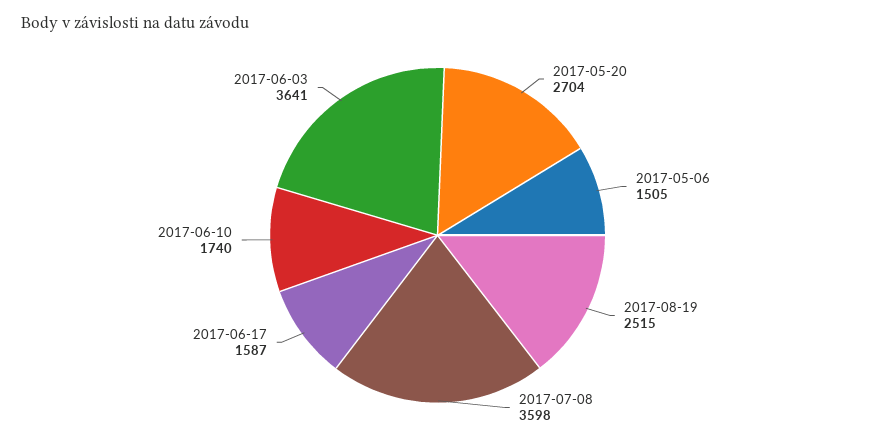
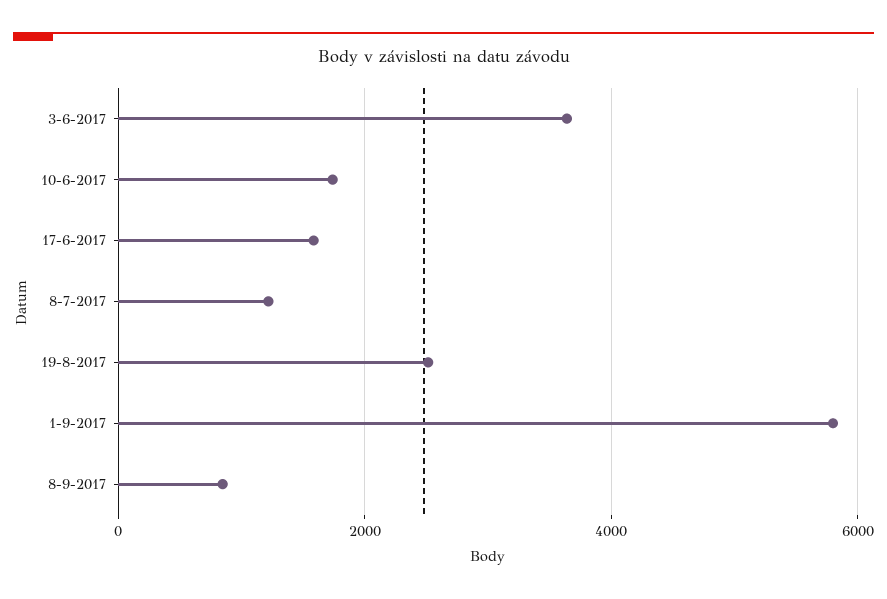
2017-05-20: 2704 -> none
2017-05-06: 1505 -> none
2017-07-08: 3598 -> 1200
1-9-2017: none -> 5800
8-9-2017: none -> 800

